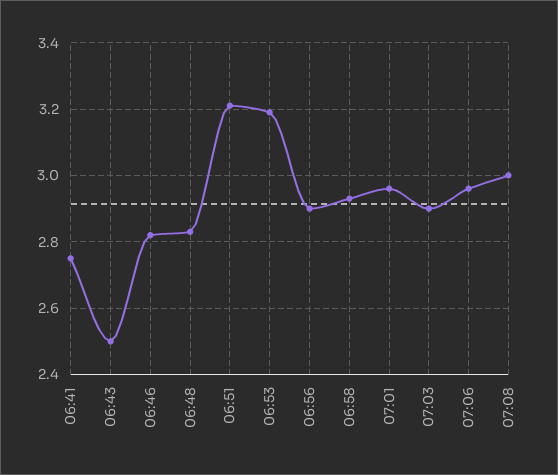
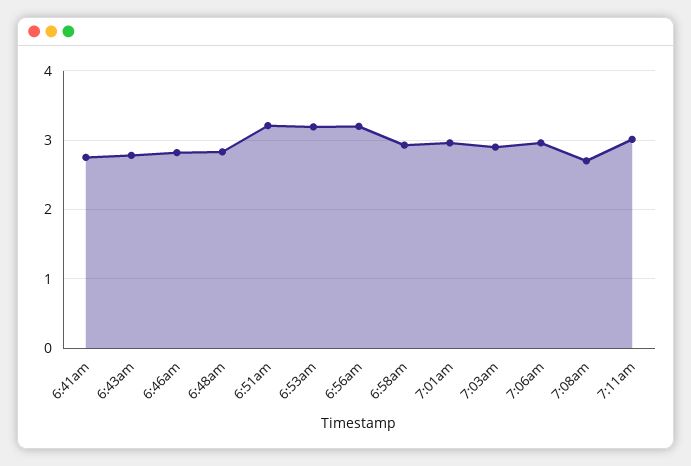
06:43: 2.5 -> 2.8
06:56: 2.9 -> 3.2
07:08: 3 -> 2.7
7:11am: none -> 3

